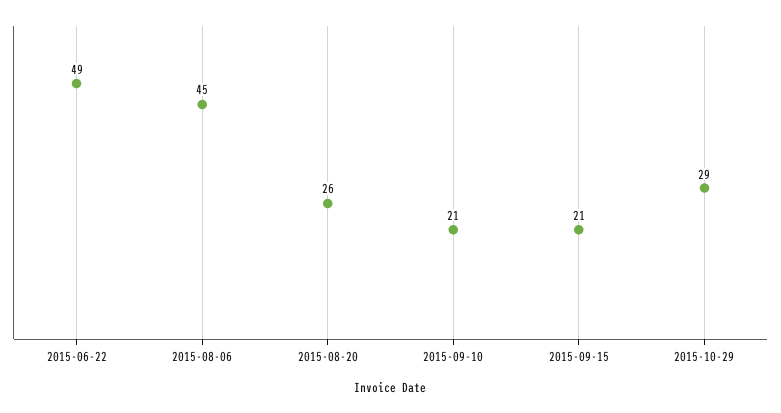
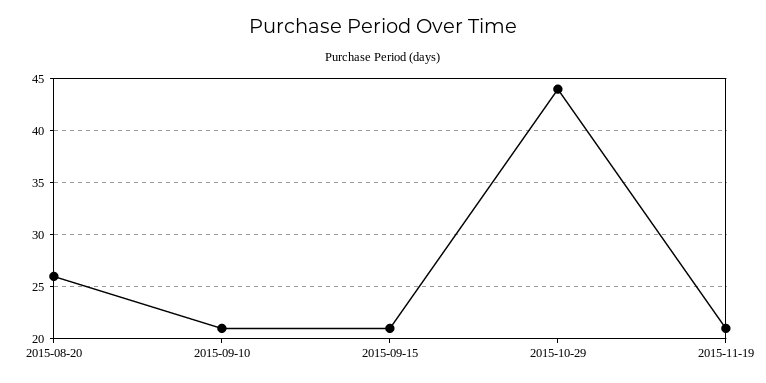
2015-06-22: 49 -> none
2015-08-06: 45 -> none
2015-10-29: 29 -> 44
2015-11-19: none -> 21

